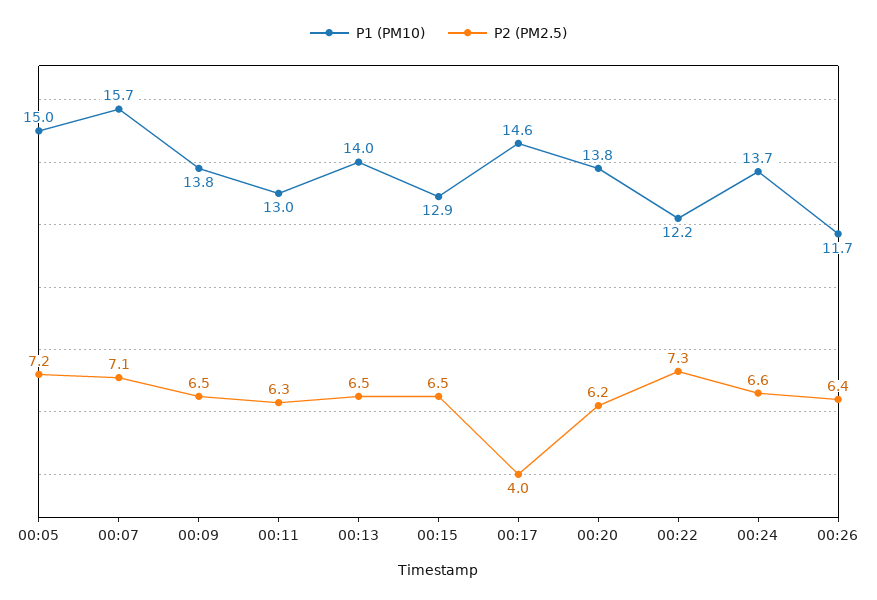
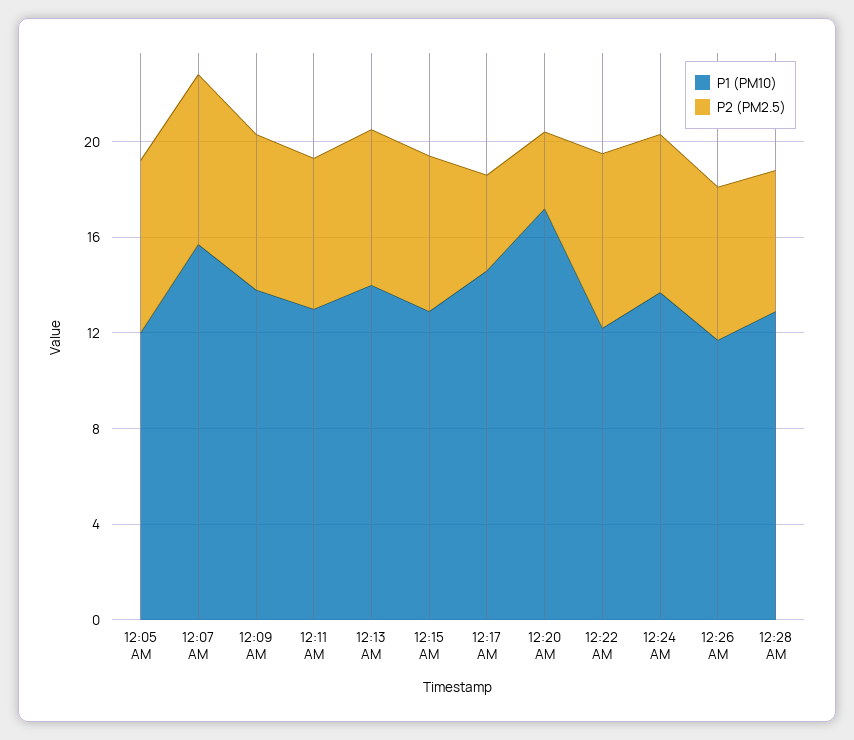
P1 (PM10), 00:05: 15 -> 12
P1 (PM10), 00:20: 13.8 -> 17
P2 (PM2.5), 00:20: 6.2 -> 3
P1 (PM10), 12:28 AM: none -> 13
P2 (PM2.5), 12:28 AM: none -> 6

